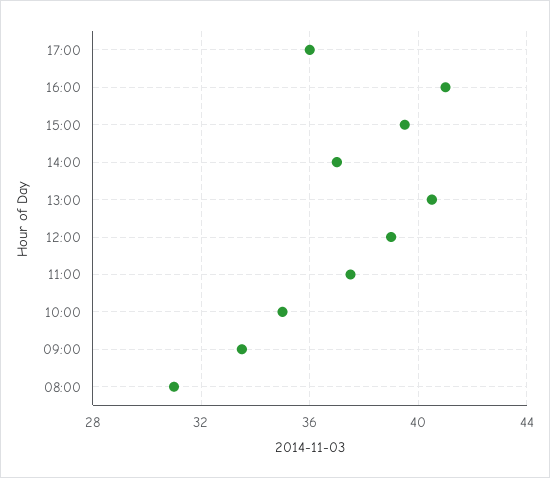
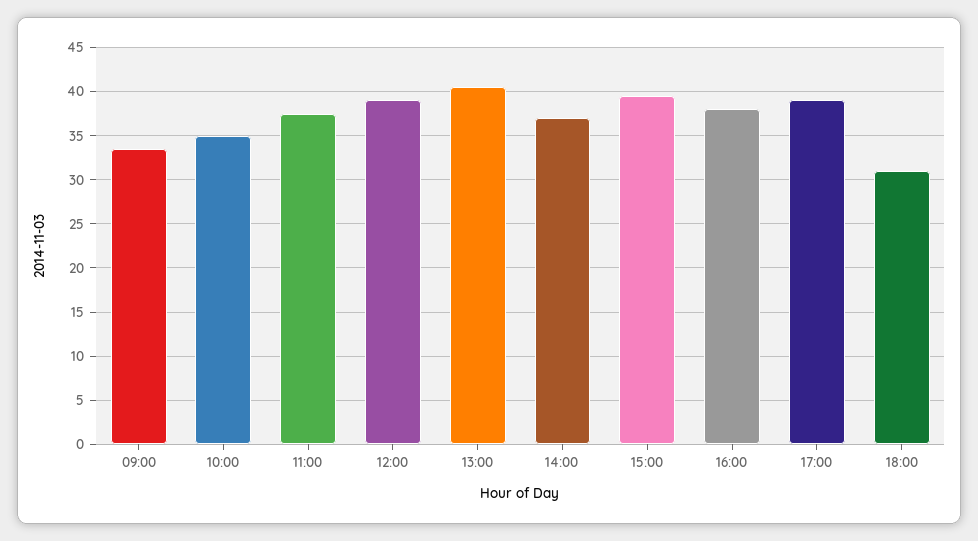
17:00: 36 -> 39
16:00: 41 -> 38
08:00: 31 -> none
18:00: none -> 31

